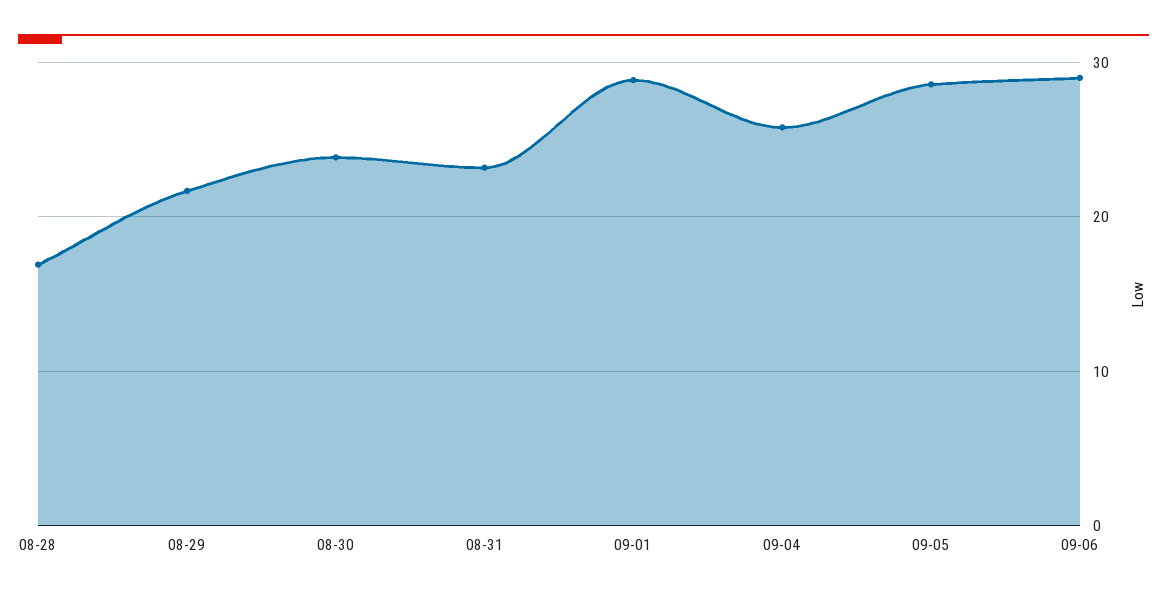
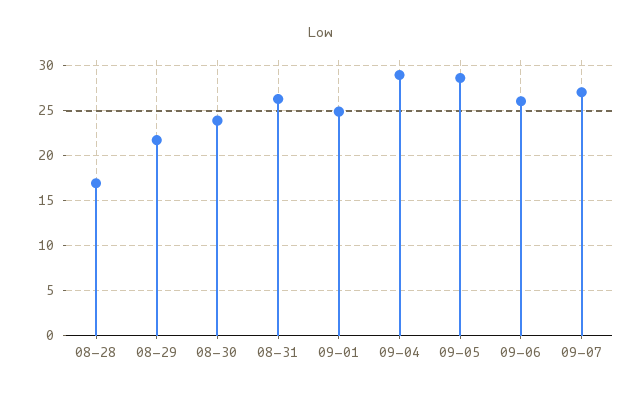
08-31: 23 -> 26
09-01: 29 -> 25
09-04: 26 -> 29
09-06: 29 -> 26
09-07: none -> 27

